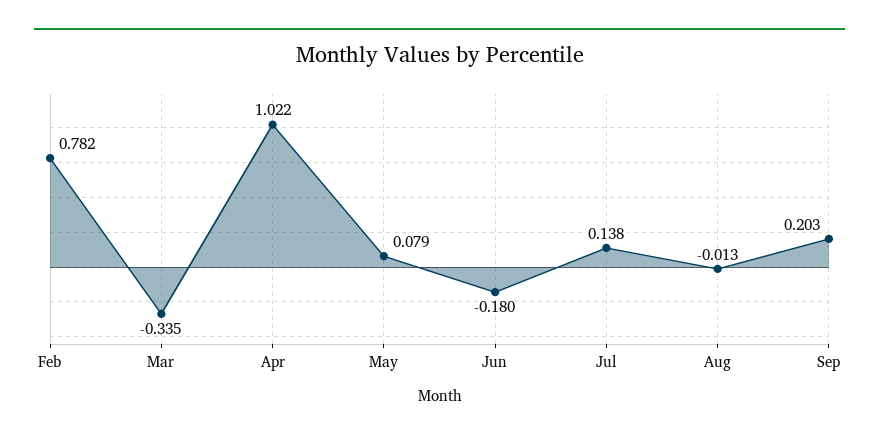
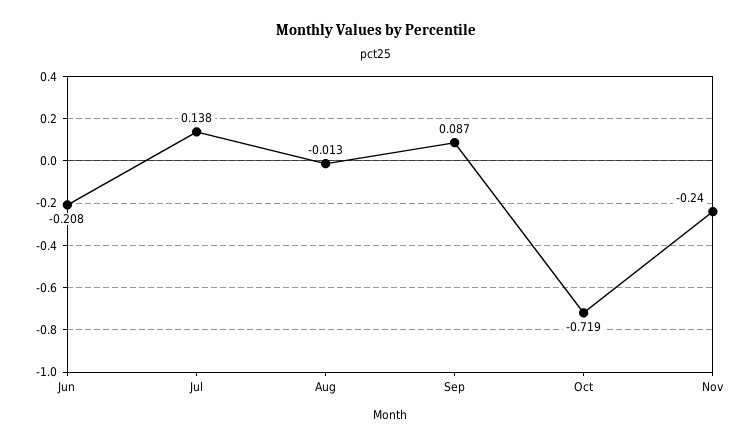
Feb: 0.782 -> none
Mar: -0.335 -> none
Apr: 1.022 -> none
May: 0.079 -> none
Jun: -0.18 -> -0.208
Sep: 0.203 -> 0.087
Oct: none -> -0.719
Nov: none -> -0.24

